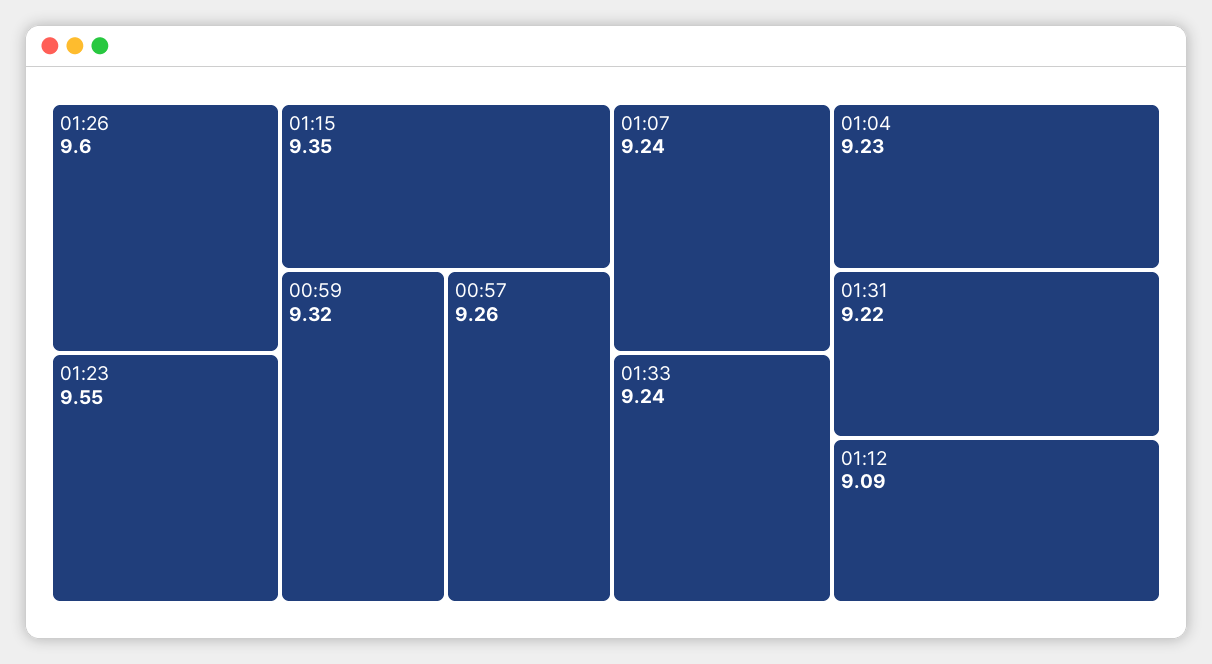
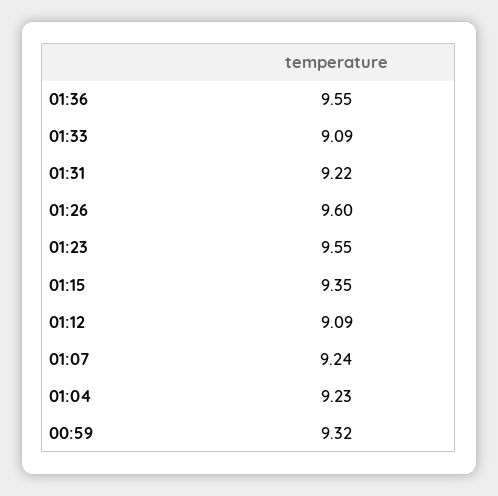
00:57: 9.26 -> none
01:33: 9.24 -> 9.09
01:36: none -> 9.55

